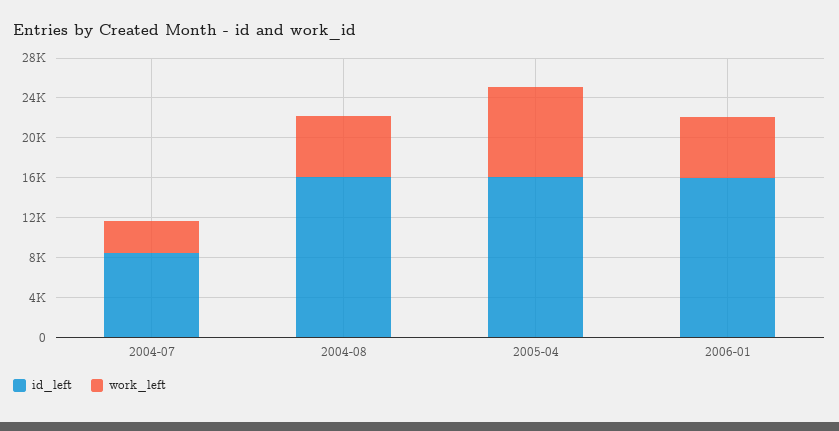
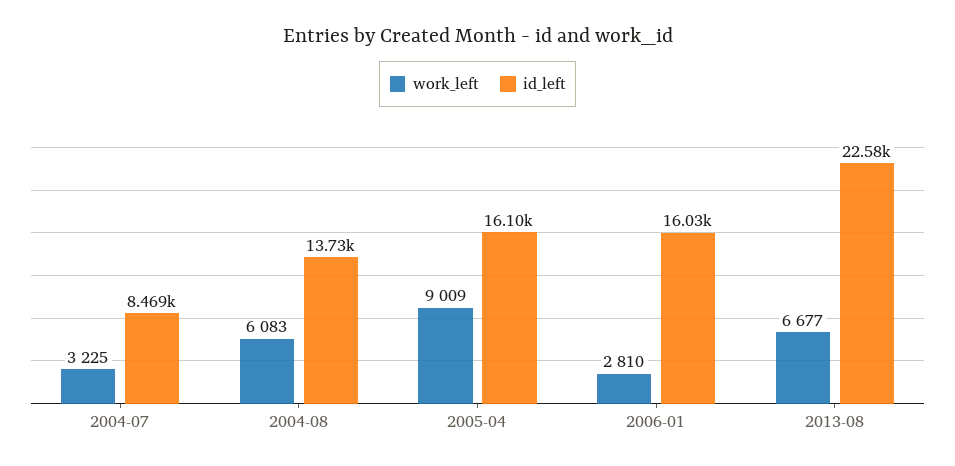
id_left, 2004-08: 16000 -> 13730
work_left, 2006-01: 6000 -> 2810
work_left, 2013-08: none -> 6677
id_left, 2013-08: none -> 22580

